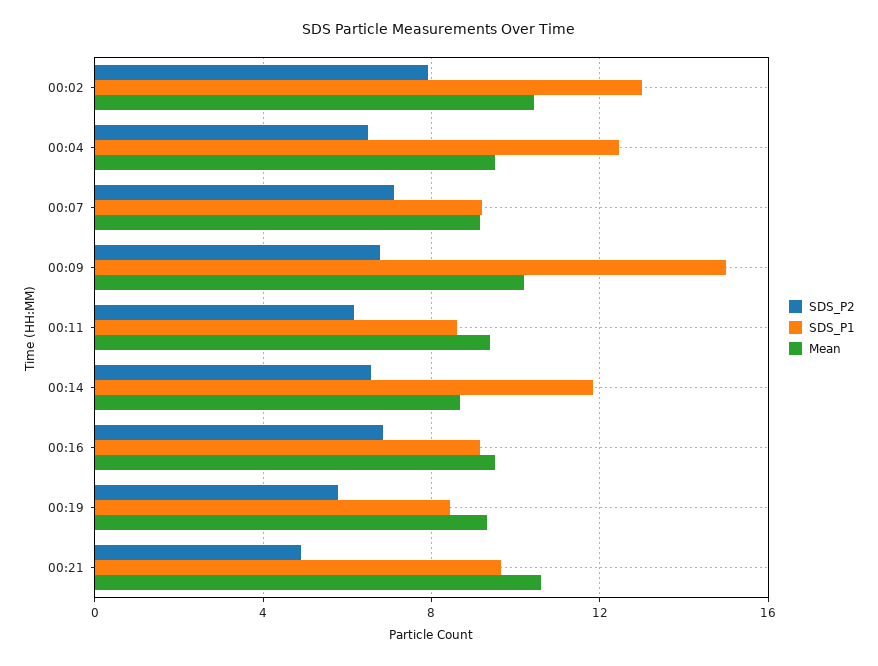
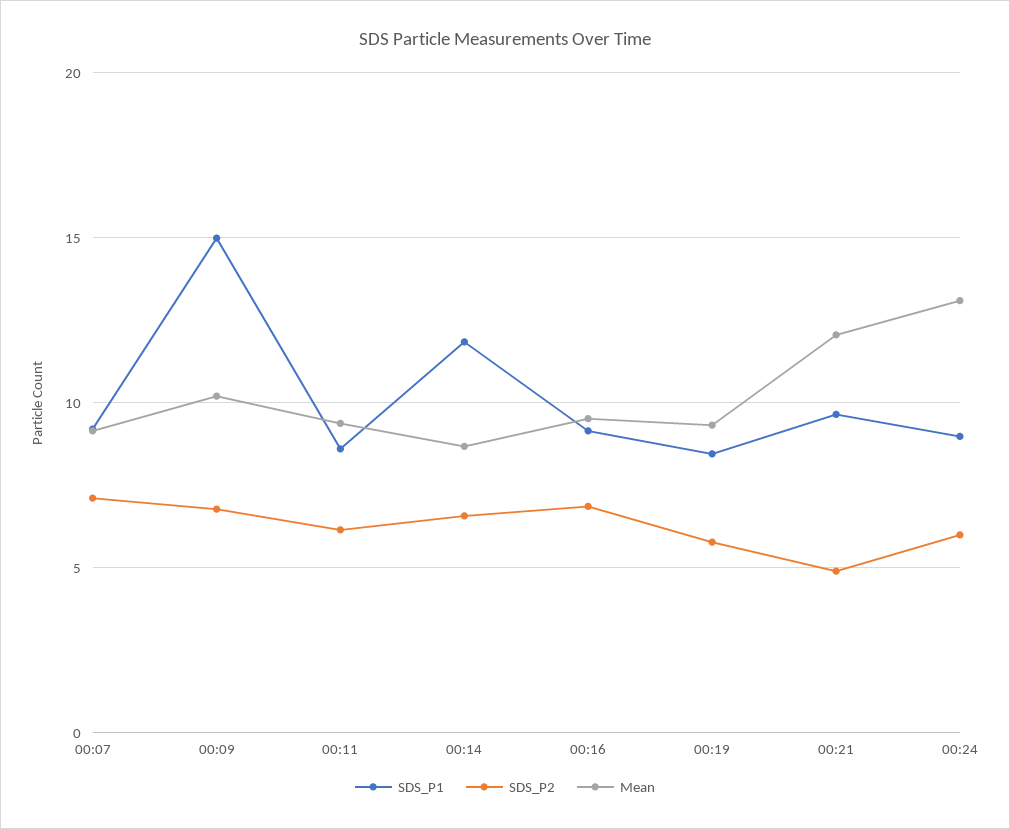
SDS_P2, 00:02: 8 -> none
SDS_P1, 00:02: 13 -> none
Mean, 00:02: 10.5 -> none
SDS_P2, 00:04: 6.5 -> none
SDS_P1, 00:04: 12.5 -> none
Mean, 00:04: 9.5 -> none
Mean, 00:21: 10.5 -> 12
SDS_P1, 00:24: none -> 9
SDS_P2, 00:24: none -> 6
Mean, 00:24: none -> 13

